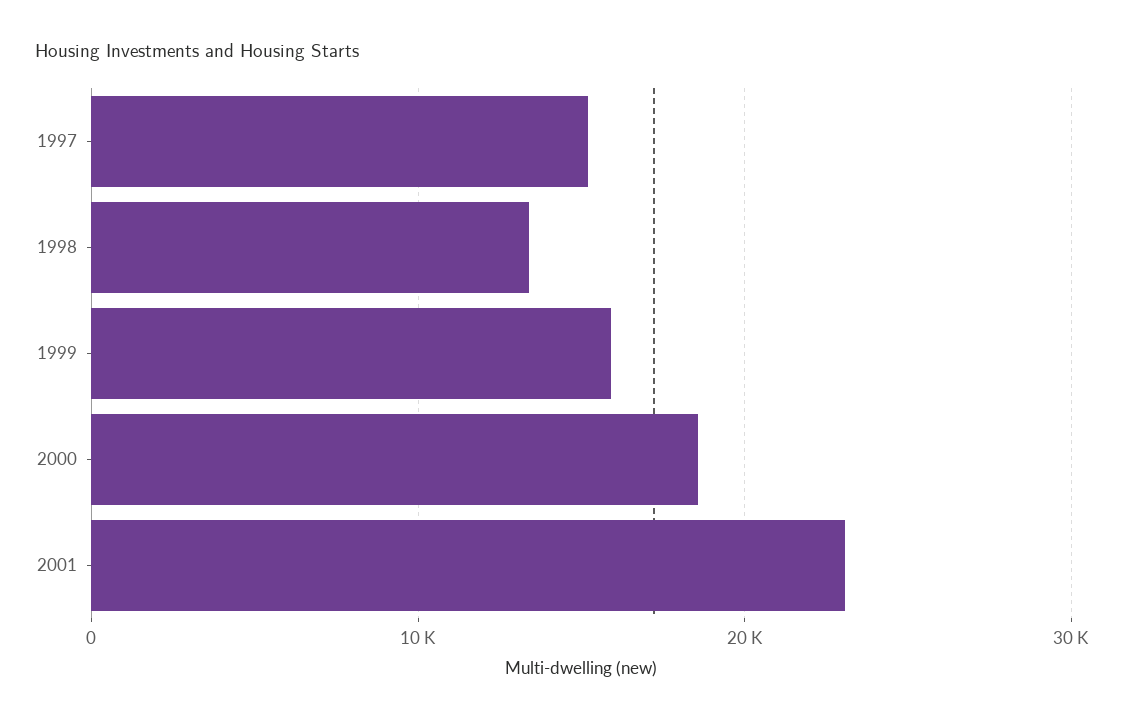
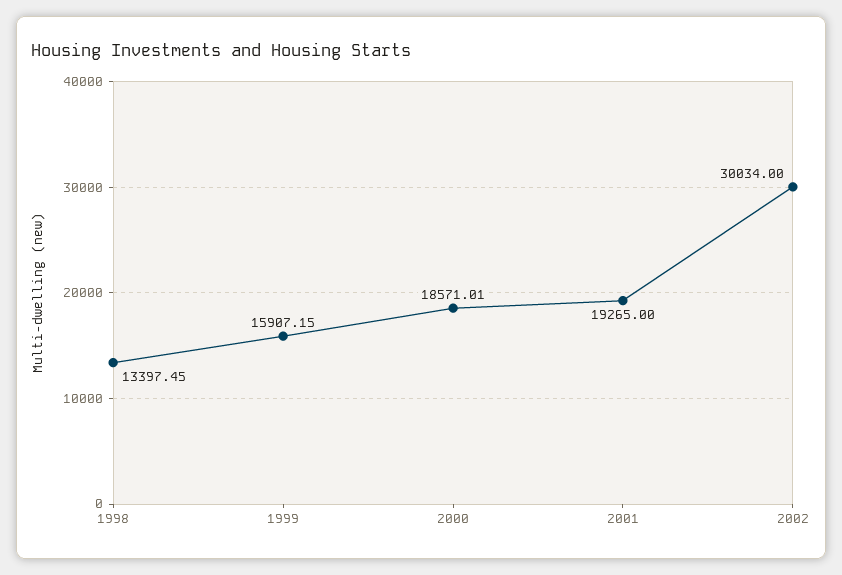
1997: 15000 -> none
2001: 23000 -> 19265
2002: none -> 30034

